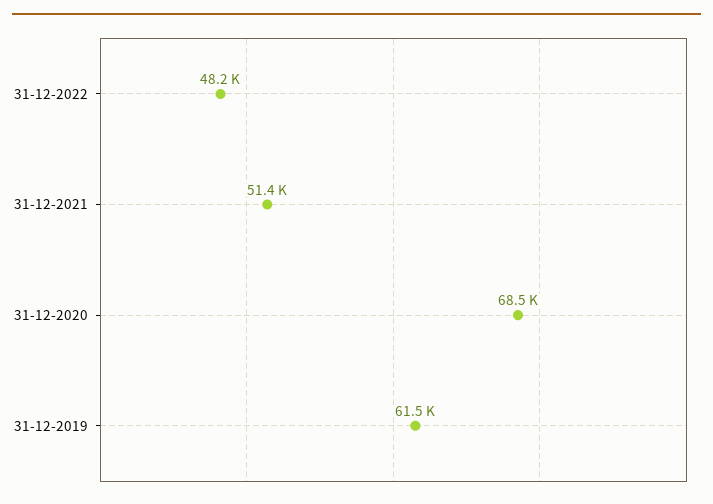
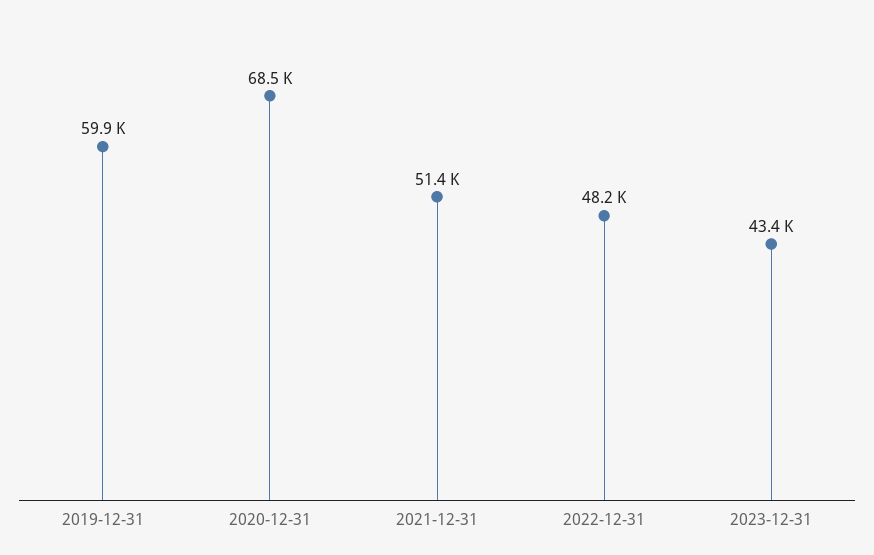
31-12-2019: 61500 -> 59900
2023-12-31: none -> 43400

